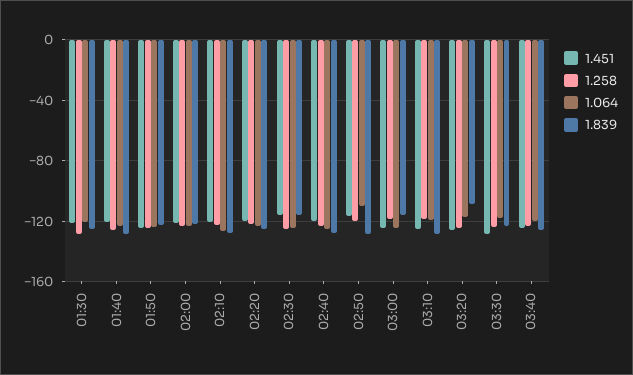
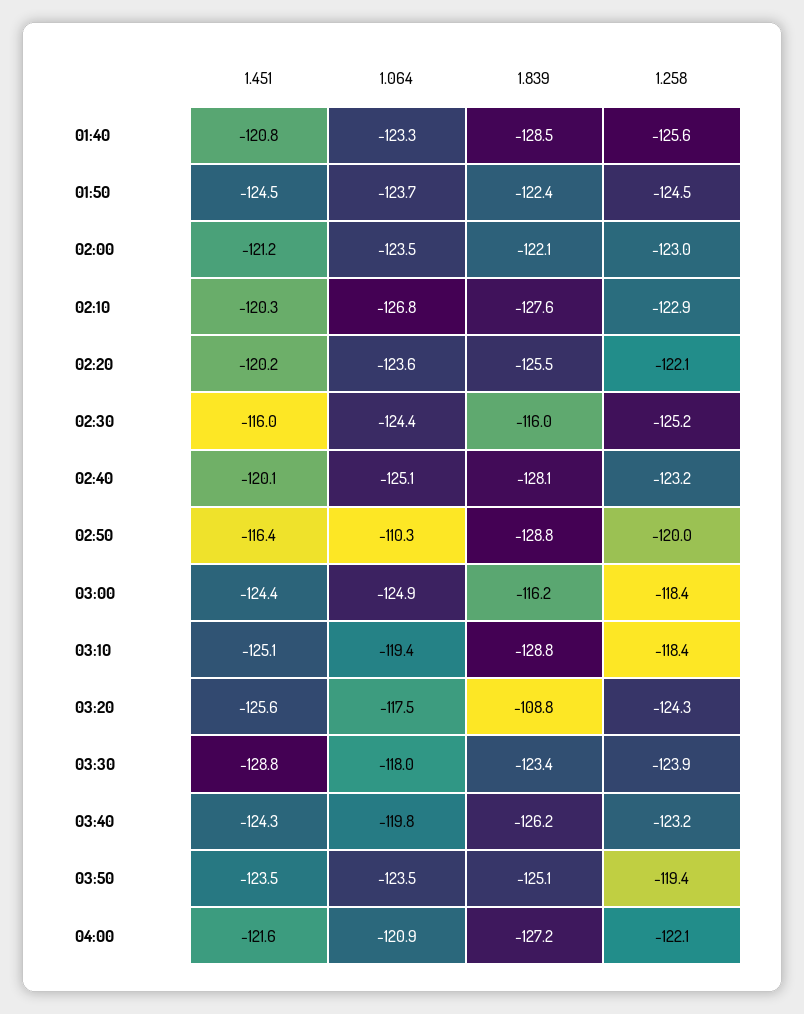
1.451, 01:30: -120 -> none
1.258, 01:30: -130 -> none
1.064, 01:30: -120 -> none
1.839, 01:30: -125 -> none
1.451, 03:50: none -> -123.5
1.064, 03:50: none -> -123.5
1.839, 03:50: none -> -125.1
1.258, 03:50: none -> -119.4
1.451, 04:00: none -> -121.6
1.064, 04:00: none -> -120.9
1.839, 04:00: none -> -127.2
1.258, 04:00: none -> -122.1

